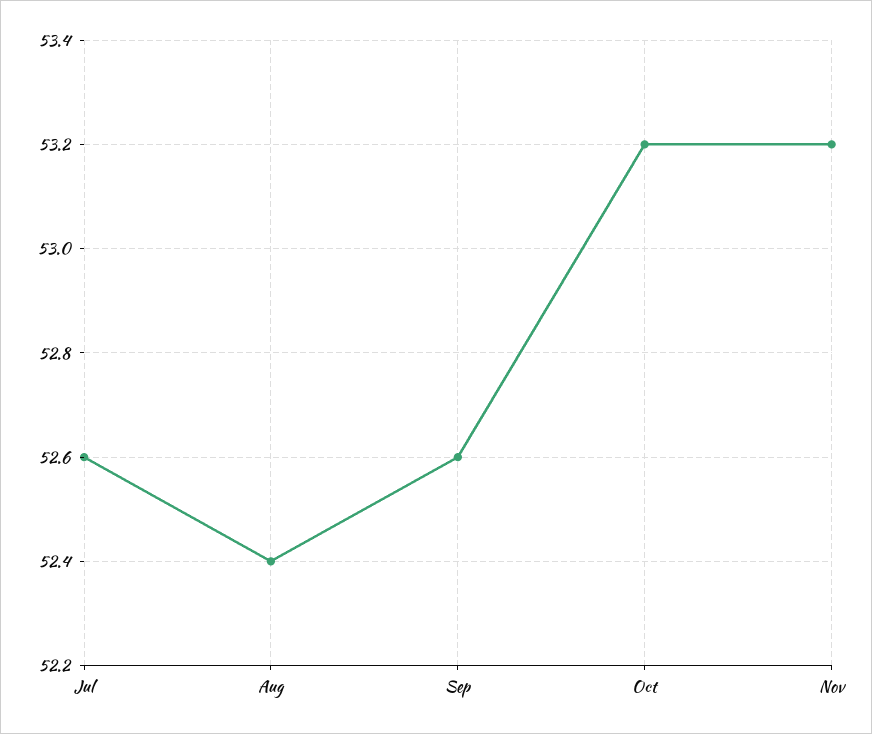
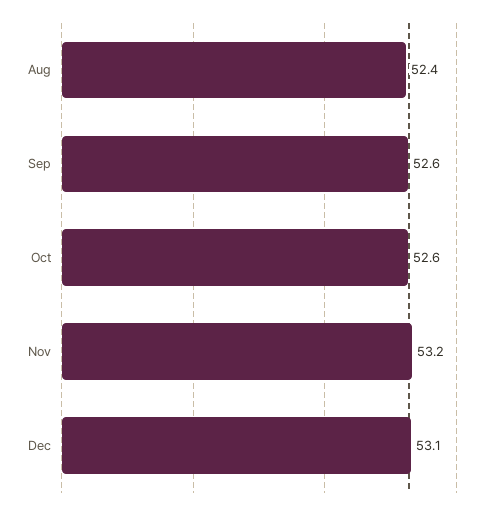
Jul: 52.6 -> none
Oct: 53.2 -> 52.6
Dec: none -> 53.1

